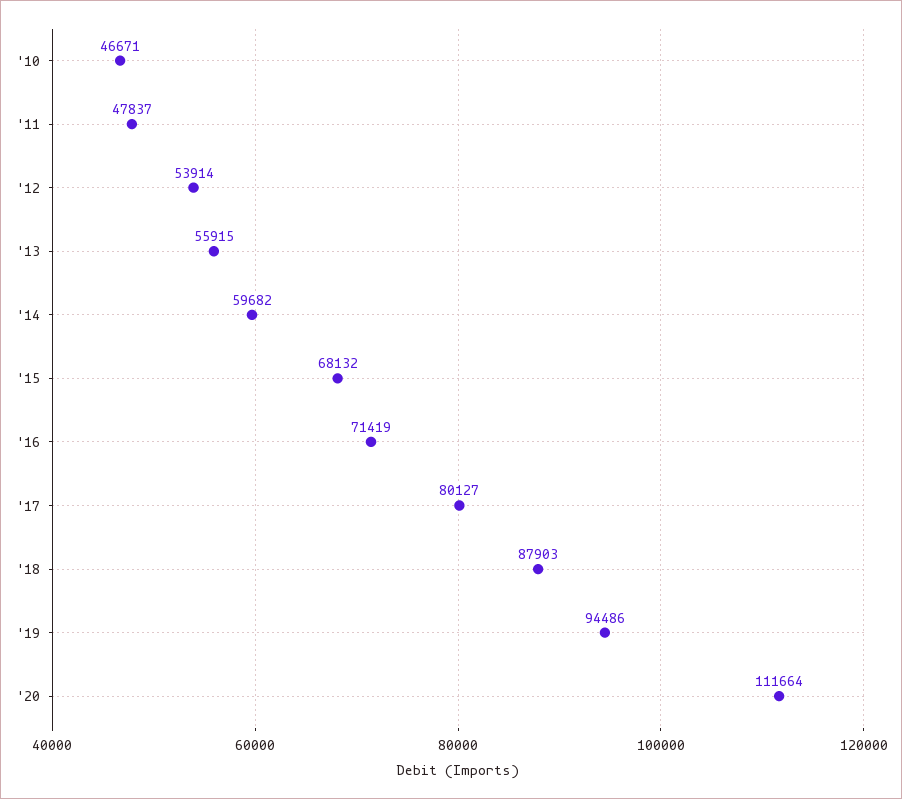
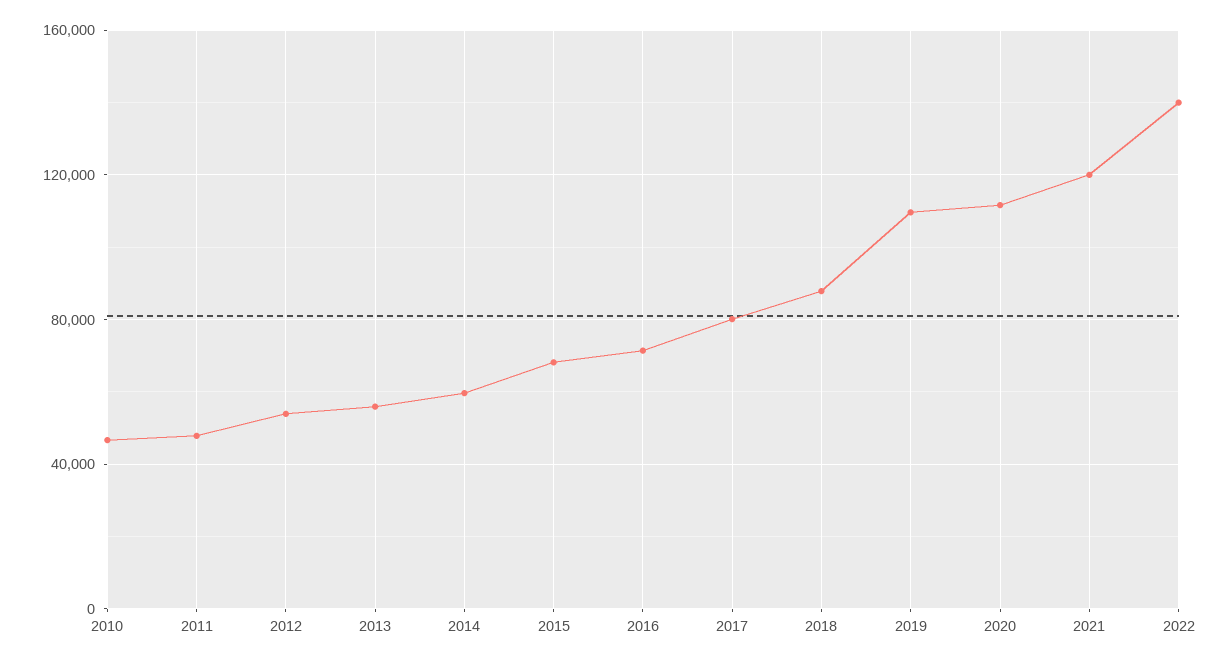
'19: 94486 -> 110000
2021: none -> 120000
2022: none -> 140000

